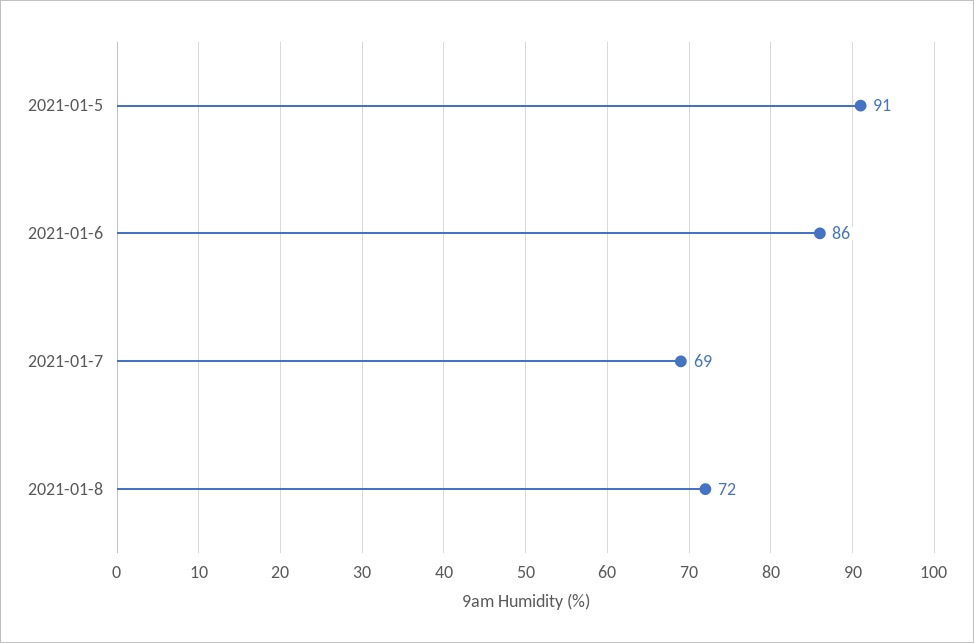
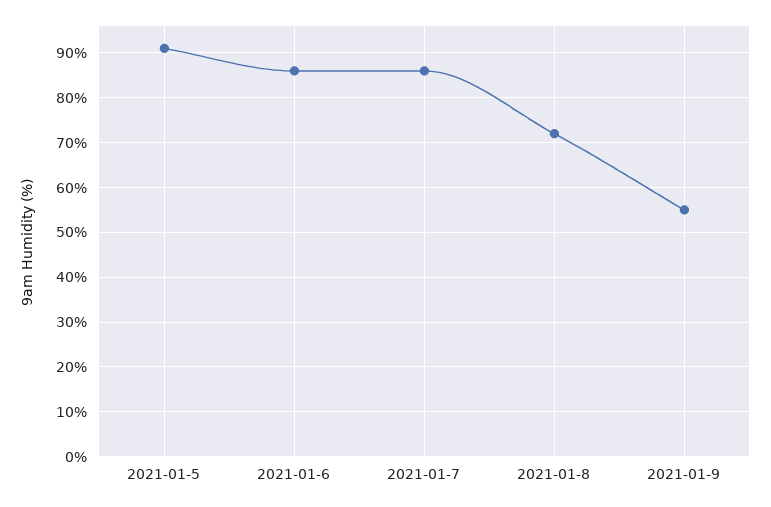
2021-01-7: 69 -> 85
2021-01-9: none -> 55

